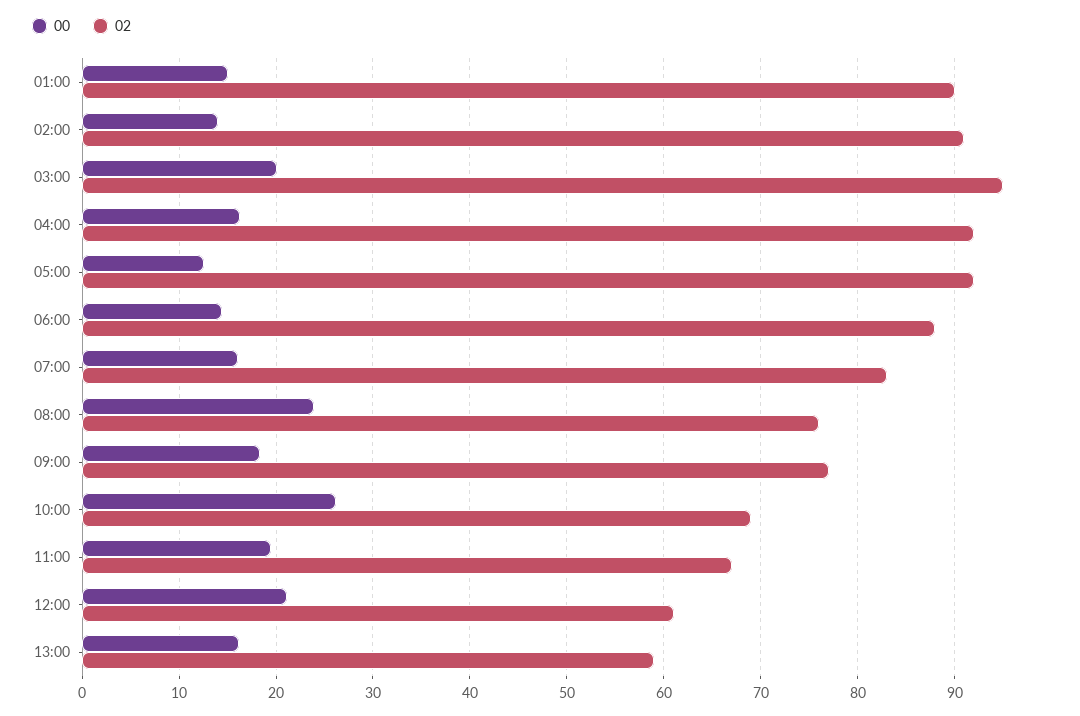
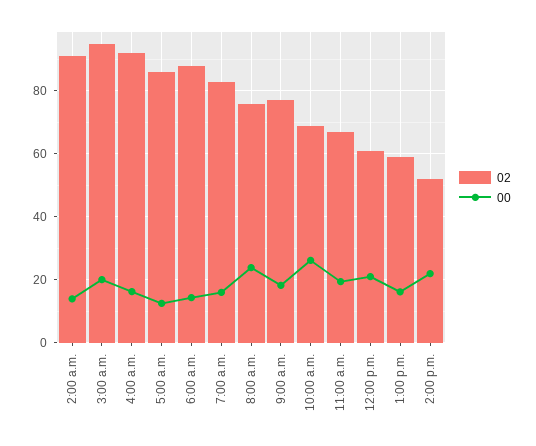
00, 01:00: 15 -> none
02, 01:00: 90 -> none
02, 05:00: 92 -> 86
02, 2:00 p.m.: none -> 52
00, 2:00 p.m.: none -> 22

